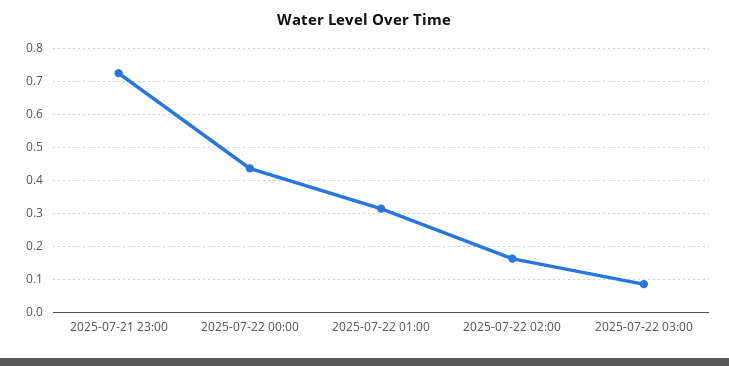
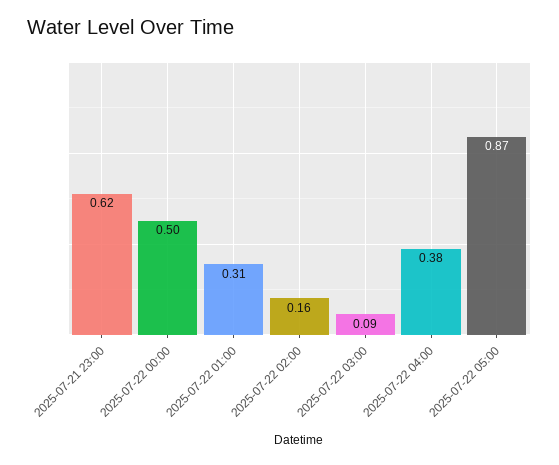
2025-07-21 23:00: 0.72 -> 0.62
2025-07-22 00:00: 0.44 -> 0.5
2025-07-22 04:00: none -> 0.38
2025-07-22 05:00: none -> 0.87

